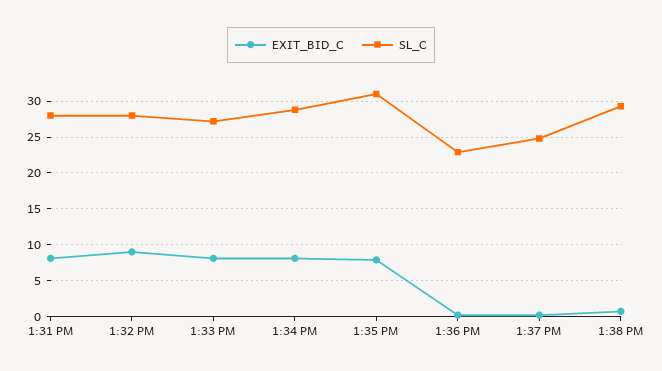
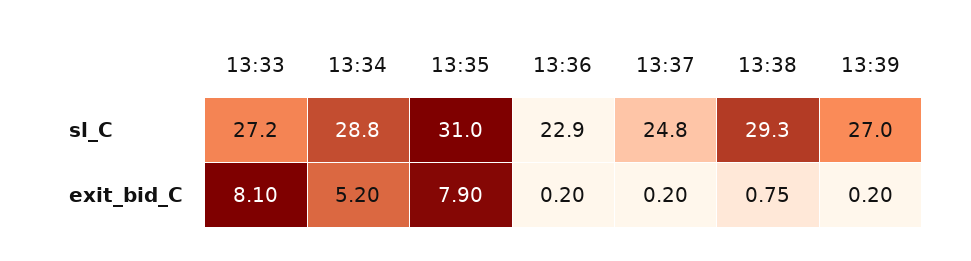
EXIT_BID_C, 1:31 PM: 8 -> none
SL_C, 1:31 PM: 28 -> none
EXIT_BID_C, 1:32 PM: 9 -> none
SL_C, 1:32 PM: 28 -> none
EXIT_BID_C, 1:34 PM: 8 -> 5.2
SL_C, 13:39: none -> 27
EXIT_BID_C, 13:39: none -> 0.2

